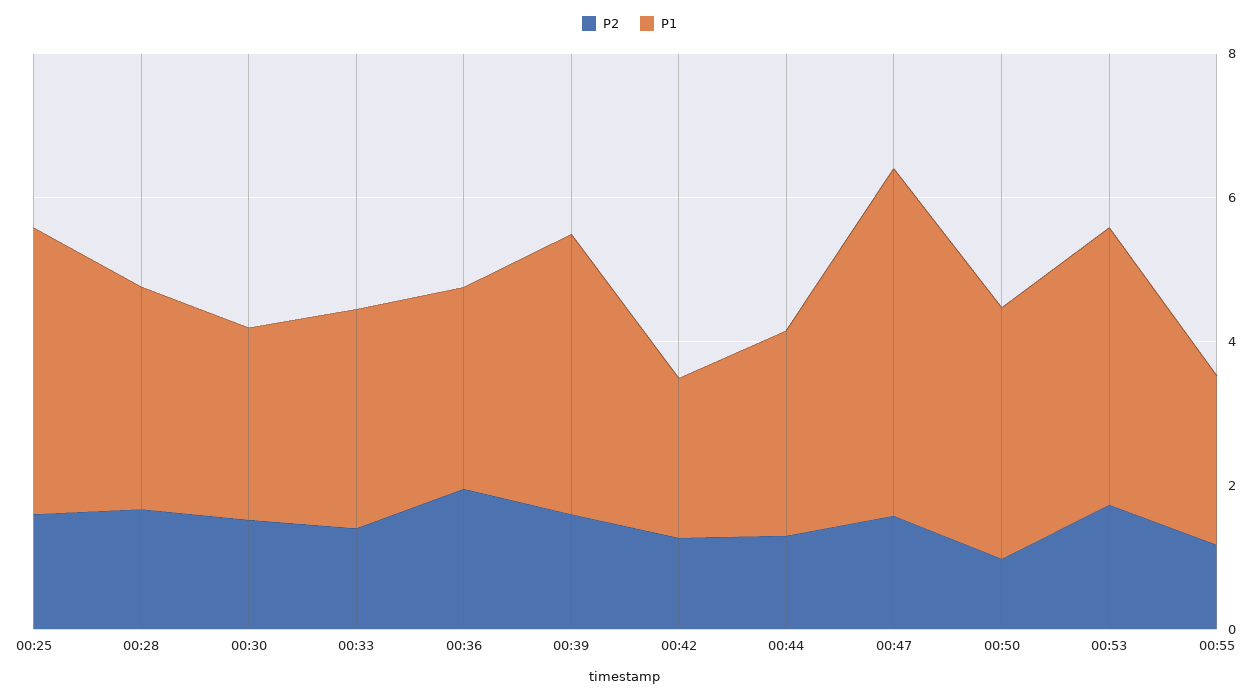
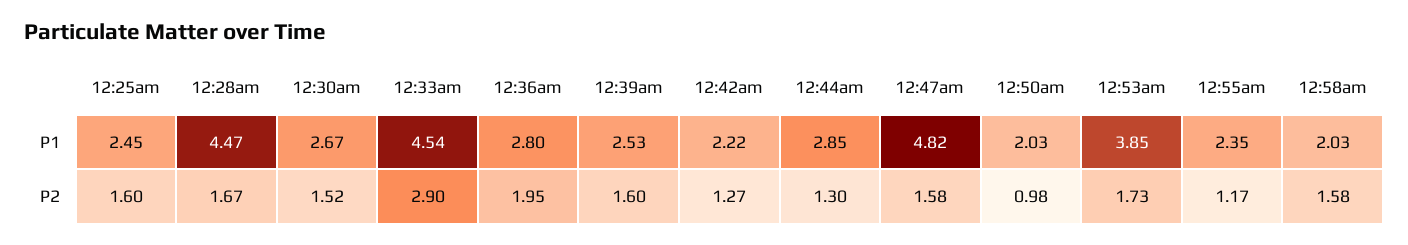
P1, 00:25: 4 -> 2.45
P1, 00:28: 3 -> 4.47
P2, 00:33: 1.5 -> 2.9
P1, 00:33: 3 -> 4.54
P1, 00:39: 4 -> 2.53
P1, 00:50: 3.5 -> 2.03
P1, 12:58am: none -> 2.03
P2, 12:58am: none -> 1.58

